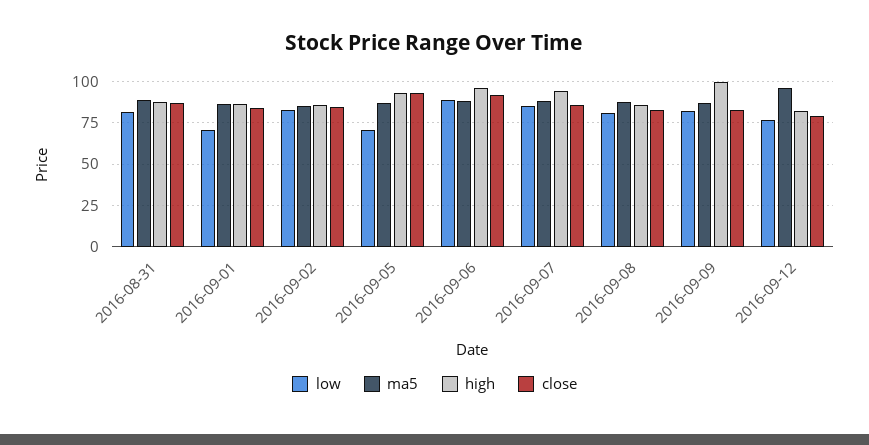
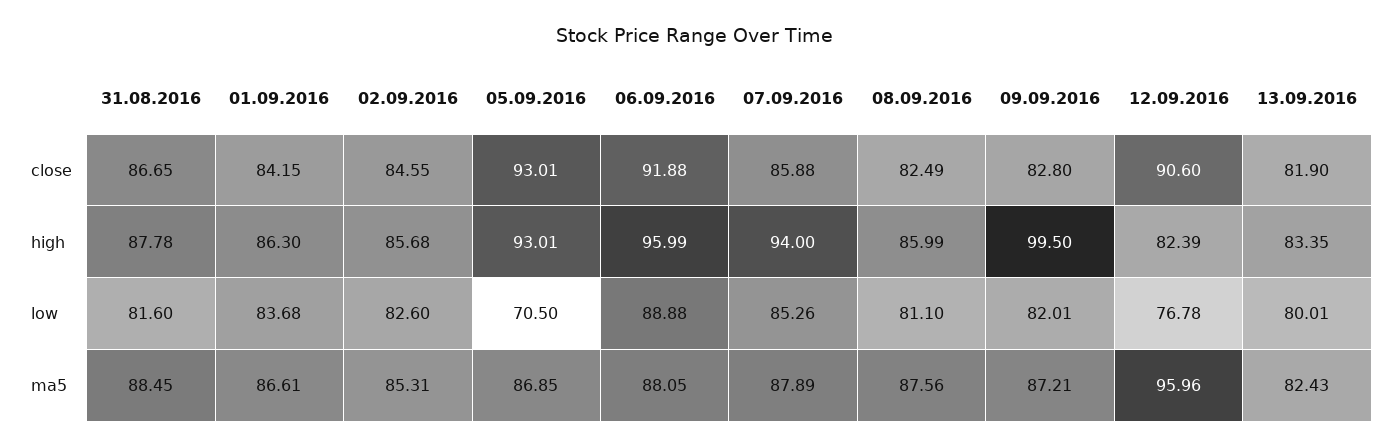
low, 2016-09-01: 70 -> 83.68
close, 2016-09-12: 80 -> 90.6
close, 13.09.2016: none -> 81.9
high, 13.09.2016: none -> 83.35
low, 13.09.2016: none -> 80.01
ma5, 13.09.2016: none -> 82.43

